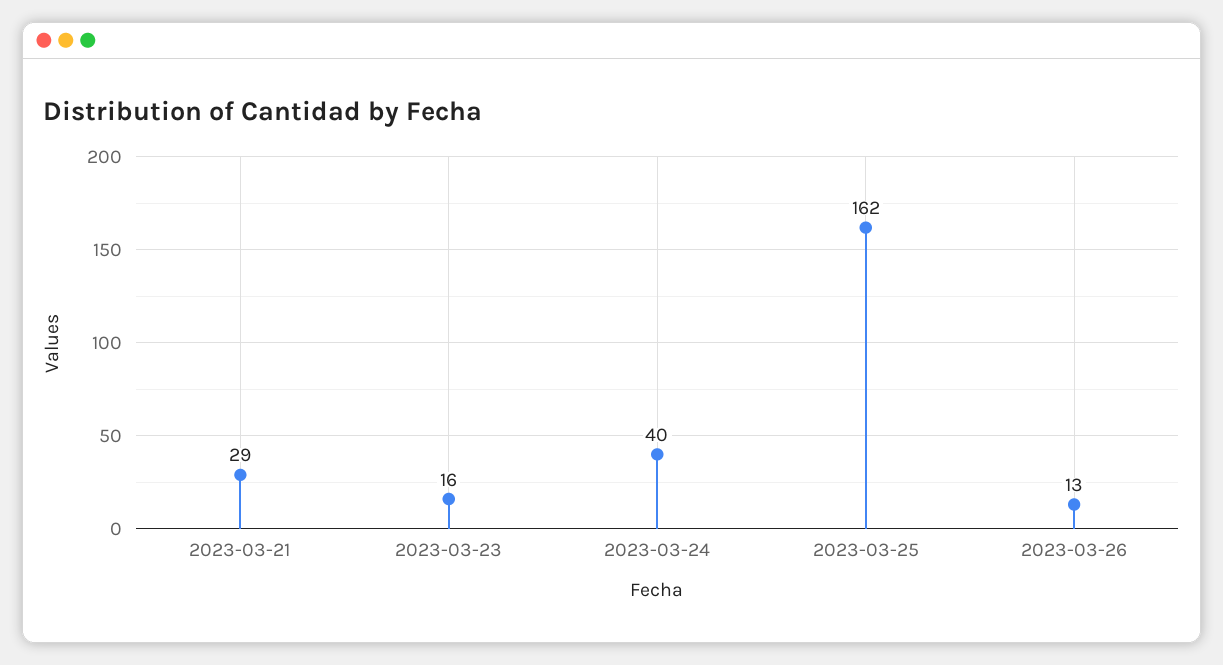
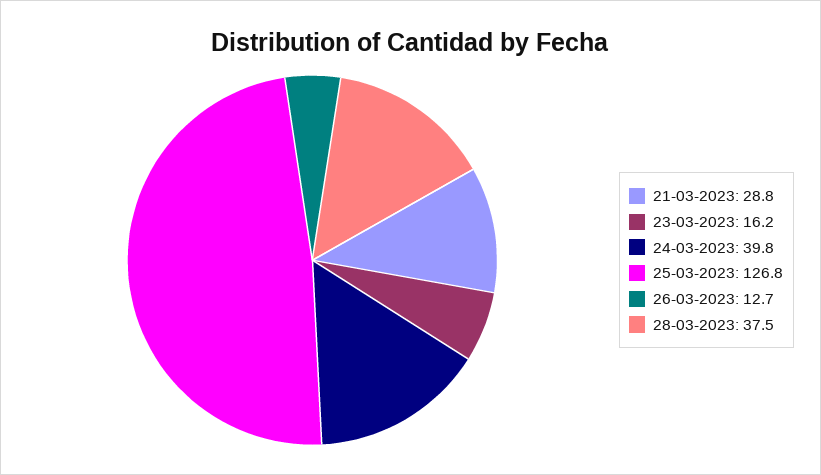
2023-03-25: 162 -> 126.8
28-03-2023: none -> 37.5

